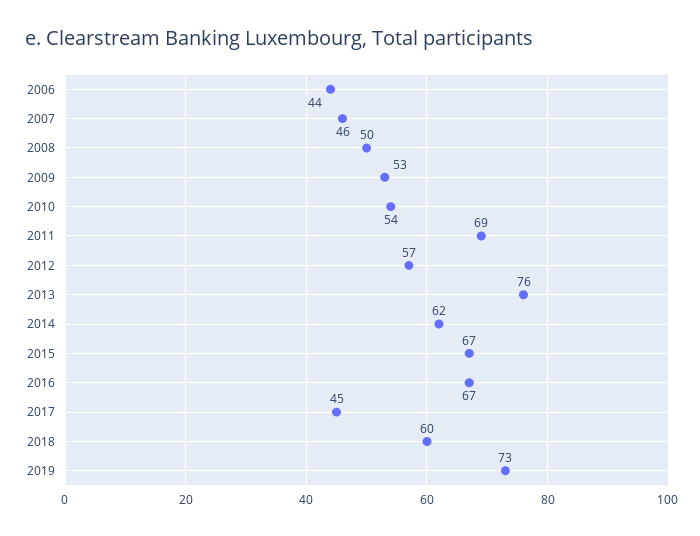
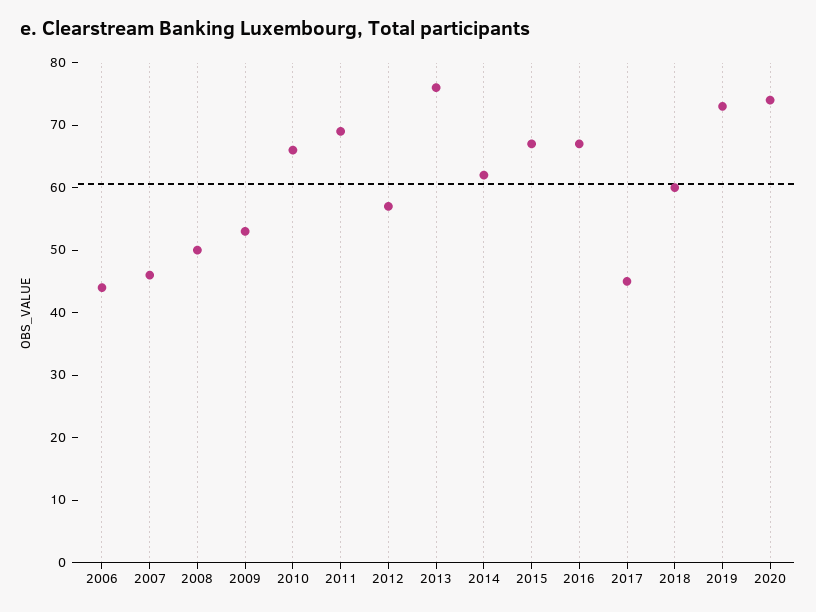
2010: 54 -> 65
2020: none -> 75

